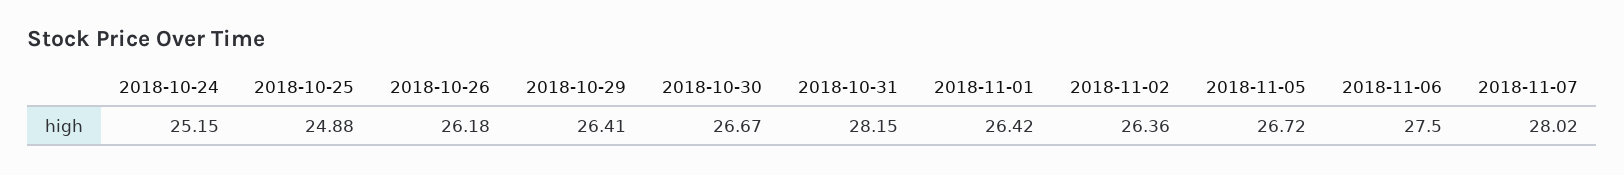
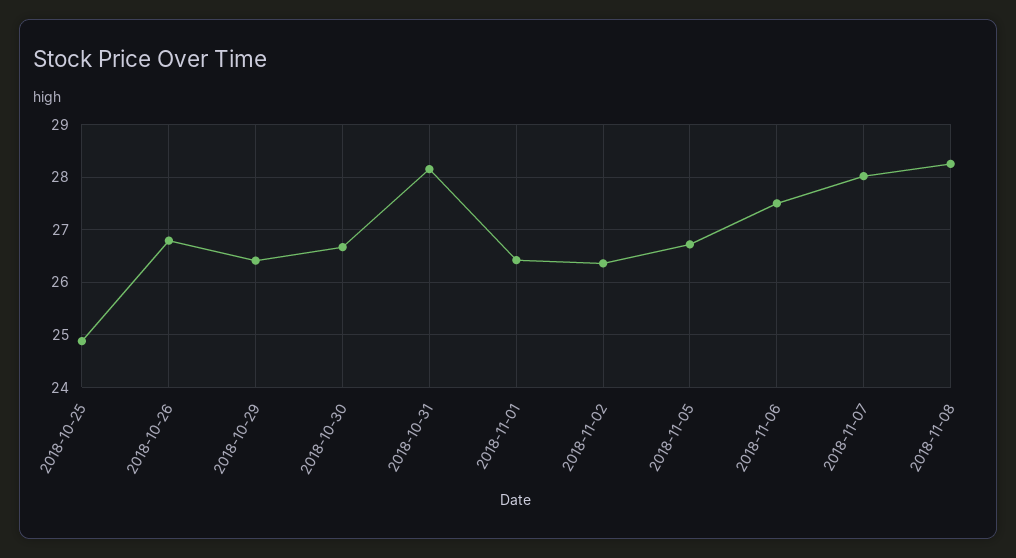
2018-10-24: 25.15 -> none
2018-10-26: 26.18 -> 26.8
2018-11-08: none -> 28.2

